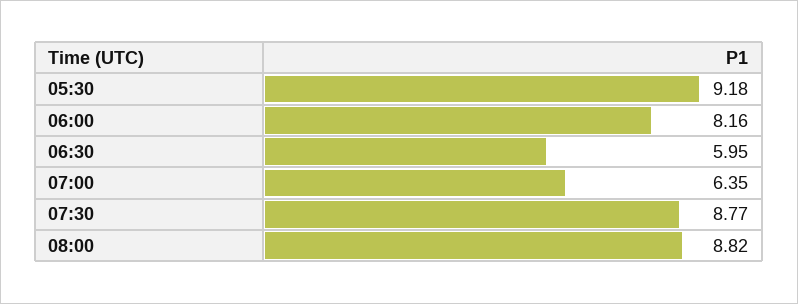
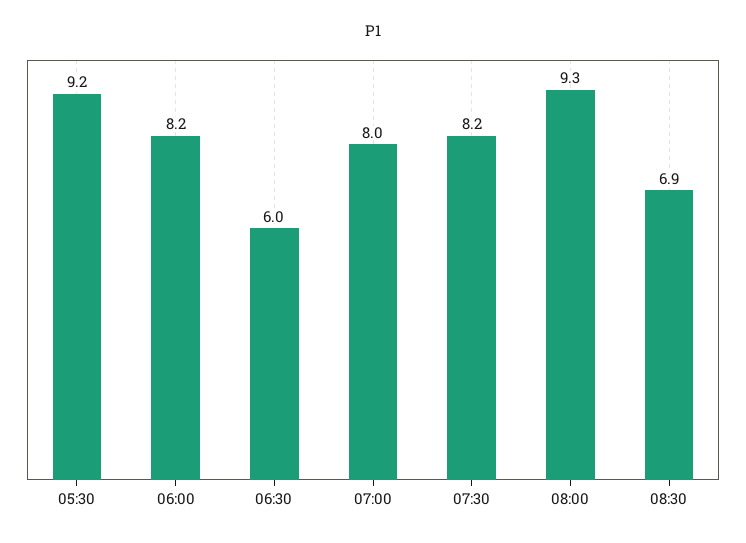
07:00: 6.35 -> 8
07:30: 8.77 -> 8.2
08:00: 8.82 -> 9.3
08:30: none -> 6.9

